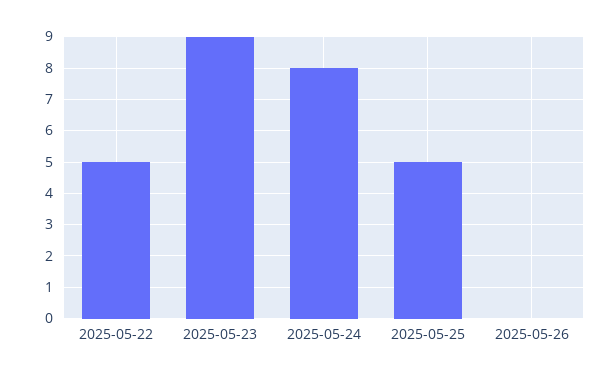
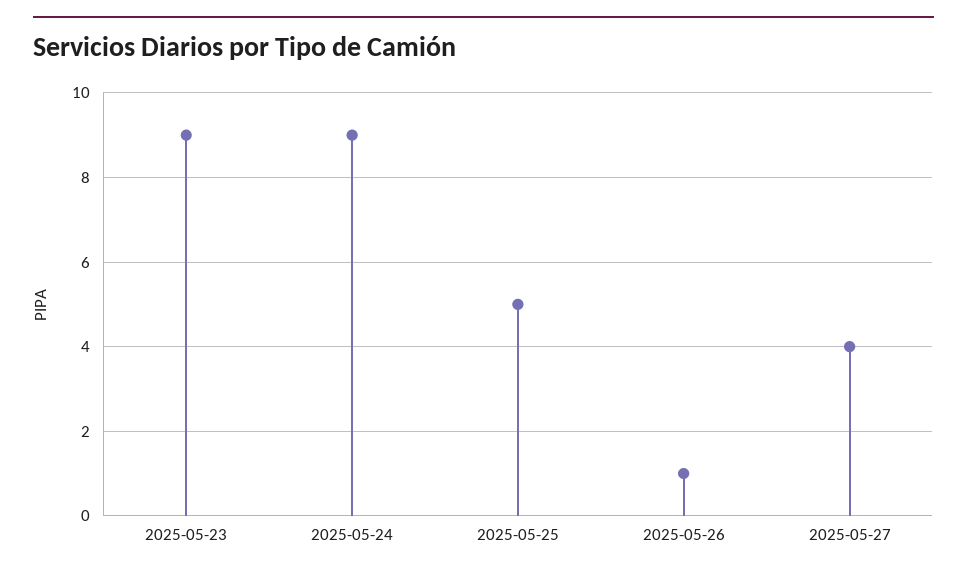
2025-05-22: 5 -> none
2025-05-24: 8 -> 9
2025-05-26: 0 -> 1
2025-05-27: none -> 4

